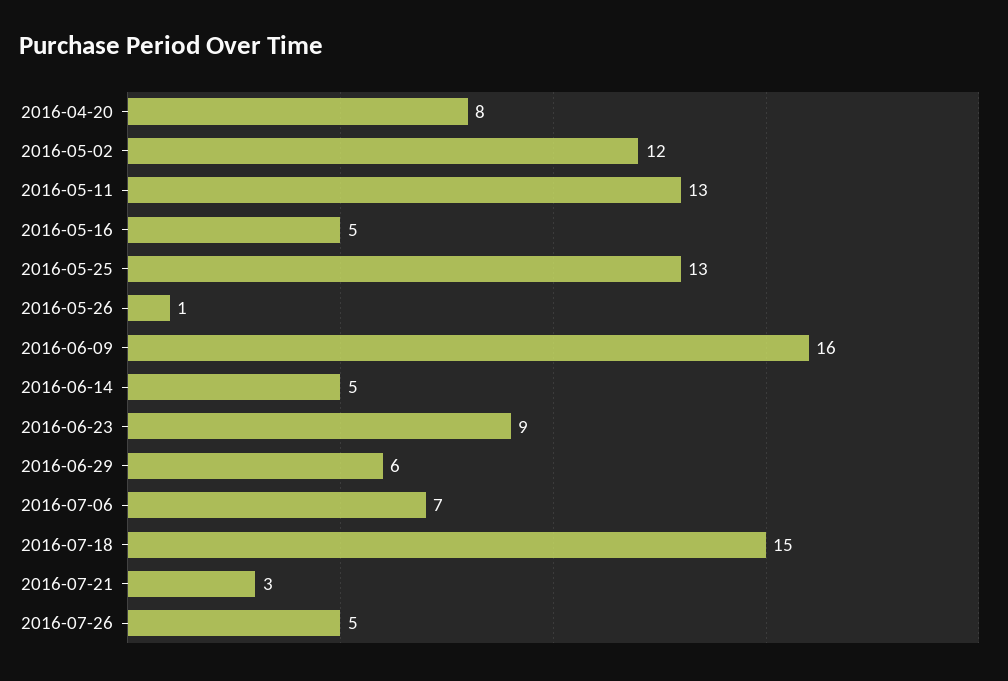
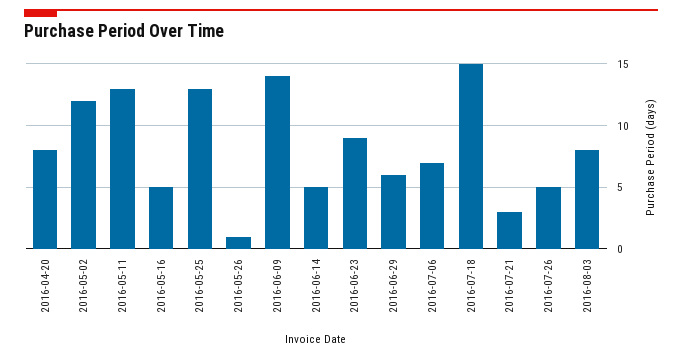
2016-06-09: 16 -> 14
2016-08-03: none -> 8

